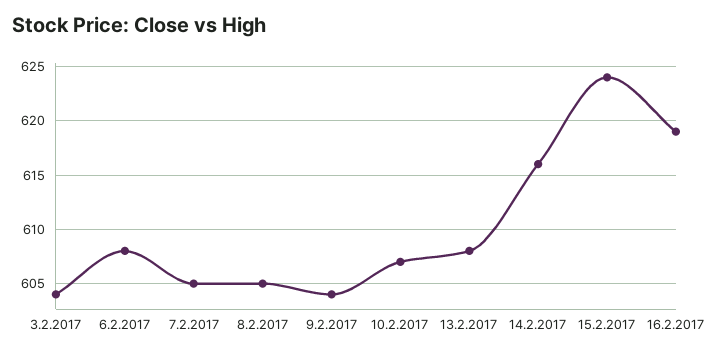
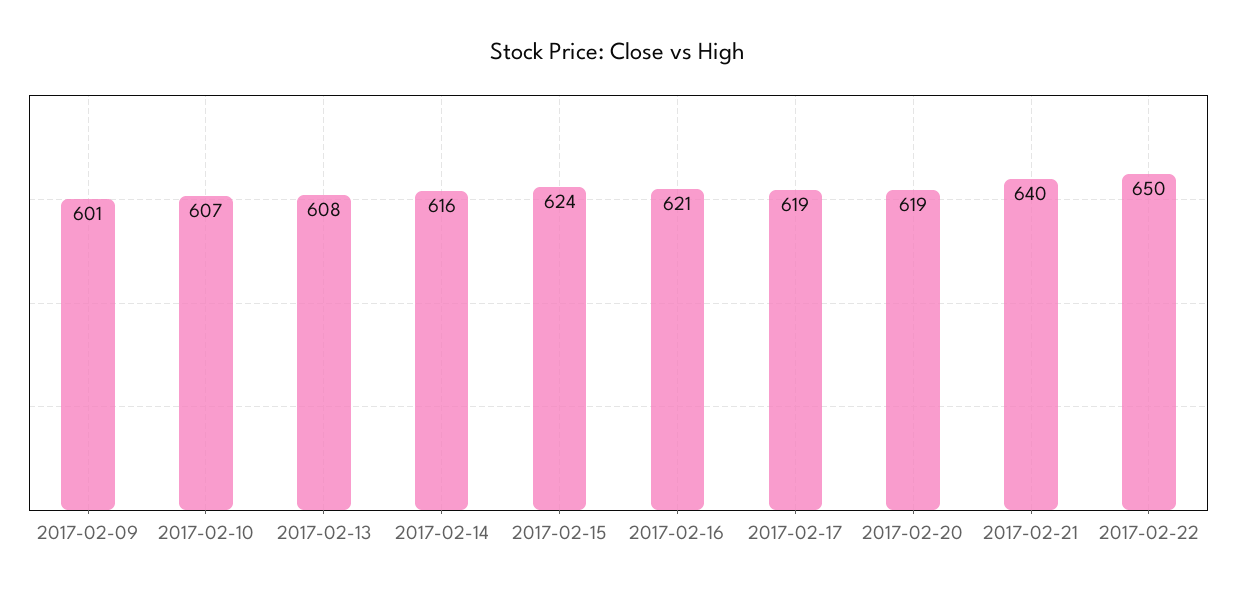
3.2.2017: 604 -> none
6.2.2017: 608 -> none
7.2.2017: 605 -> none
8.2.2017: 605 -> none
9.2.2017: 604 -> 601
16.2.2017: 619 -> 621
2017-02-17: none -> 619
2017-02-20: none -> 619
2017-02-21: none -> 640
2017-02-22: none -> 650

